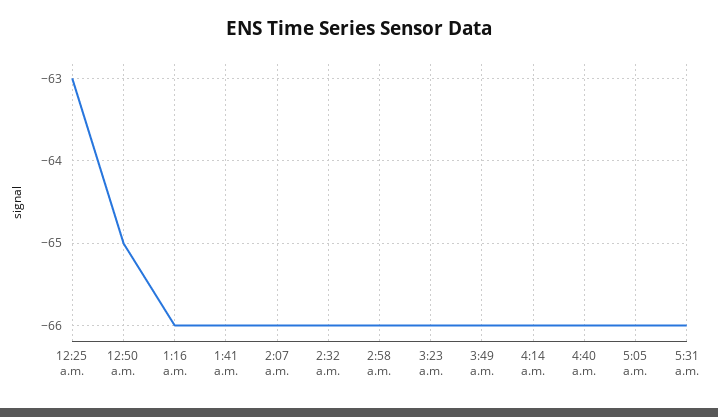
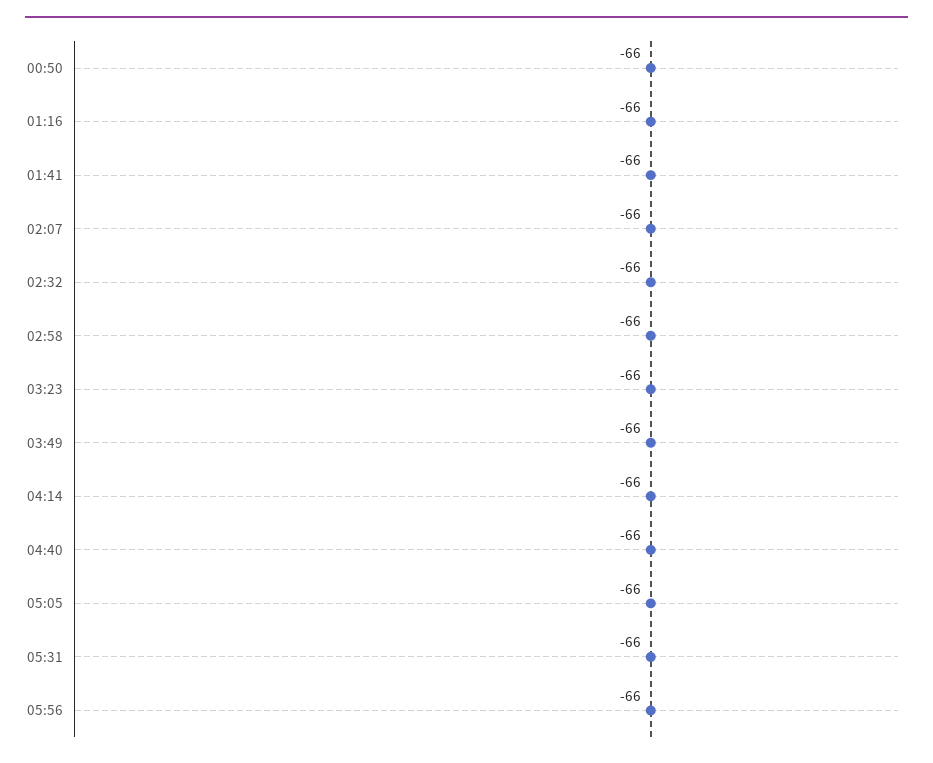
12:25 a.m.: -63 -> none
12:50 a.m.: -65 -> -66
05:56: none -> -66

